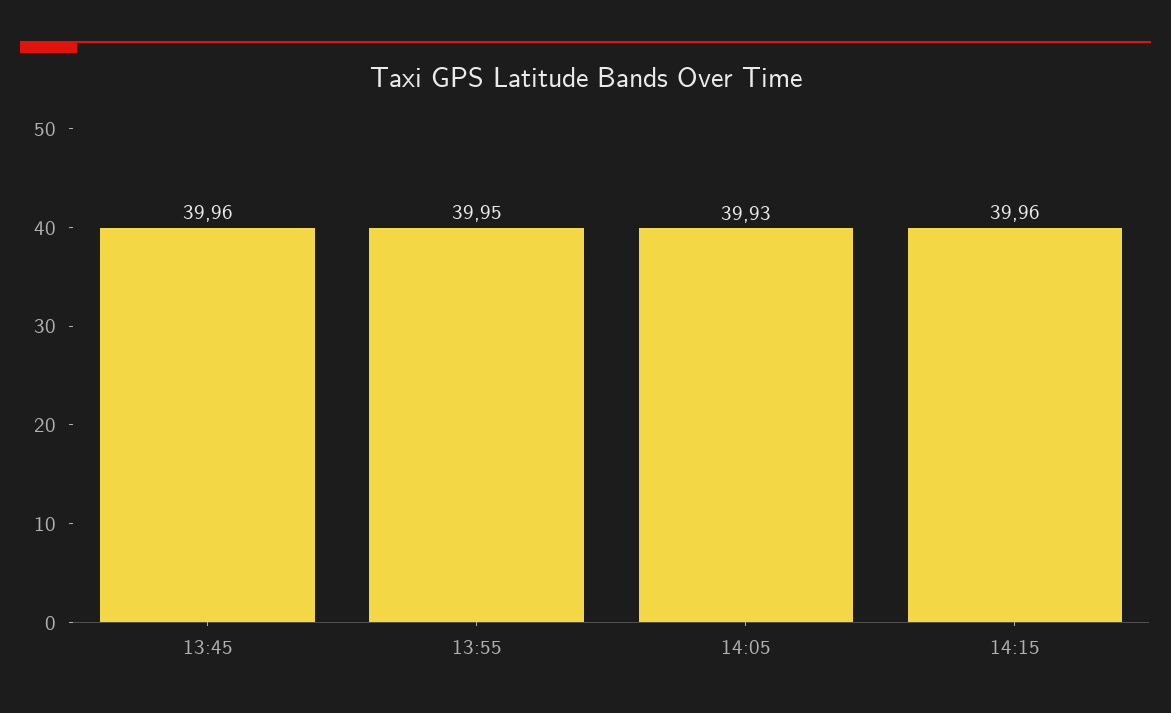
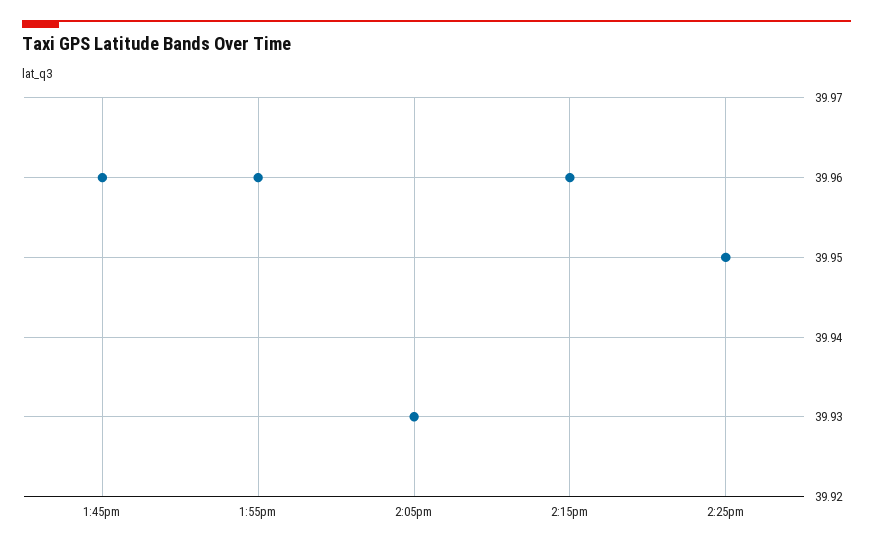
13:55: 39.95 -> 39.96
2:25pm: none -> 39.95

